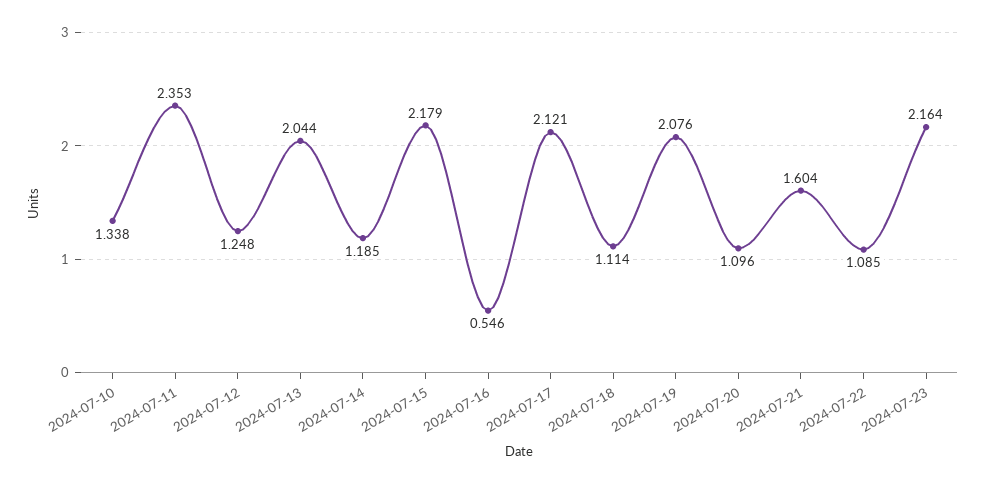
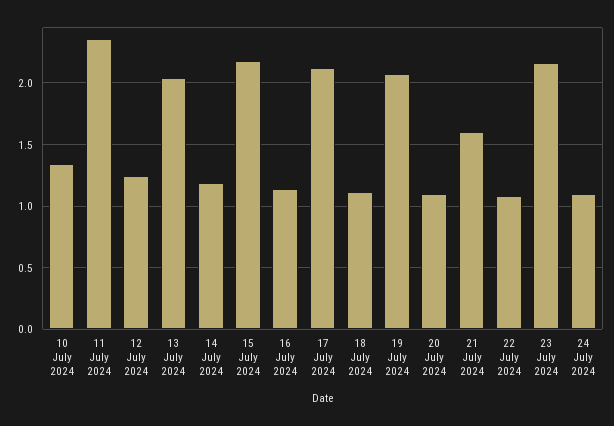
2024-07-16: 0.546 -> 1.15
24 July 2024: none -> 1.1

